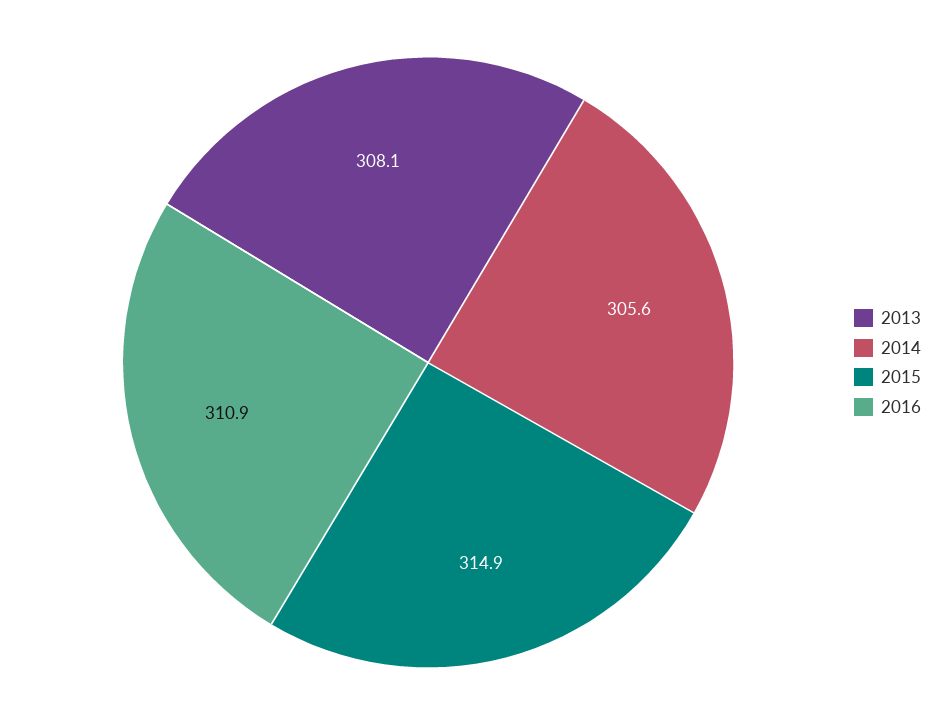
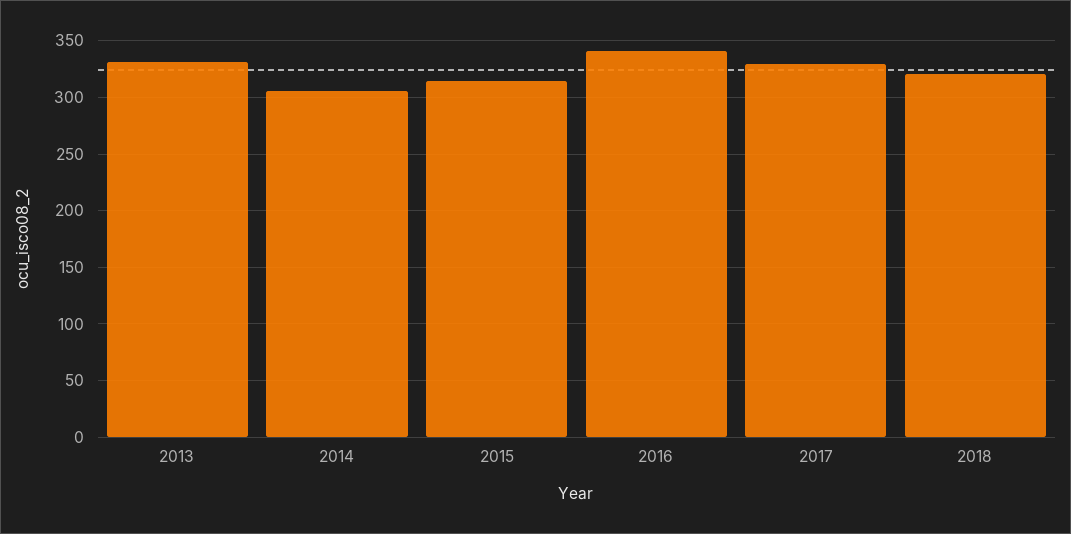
2013: 308.1 -> 330
2016: 310.9 -> 340
2017: none -> 330
2018: none -> 320

